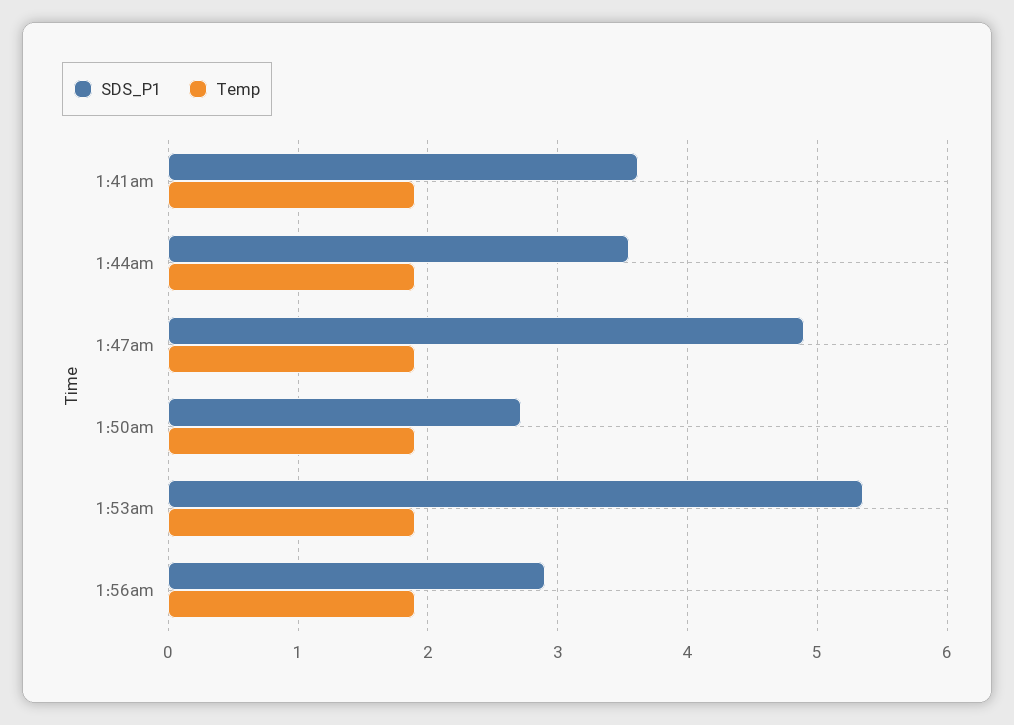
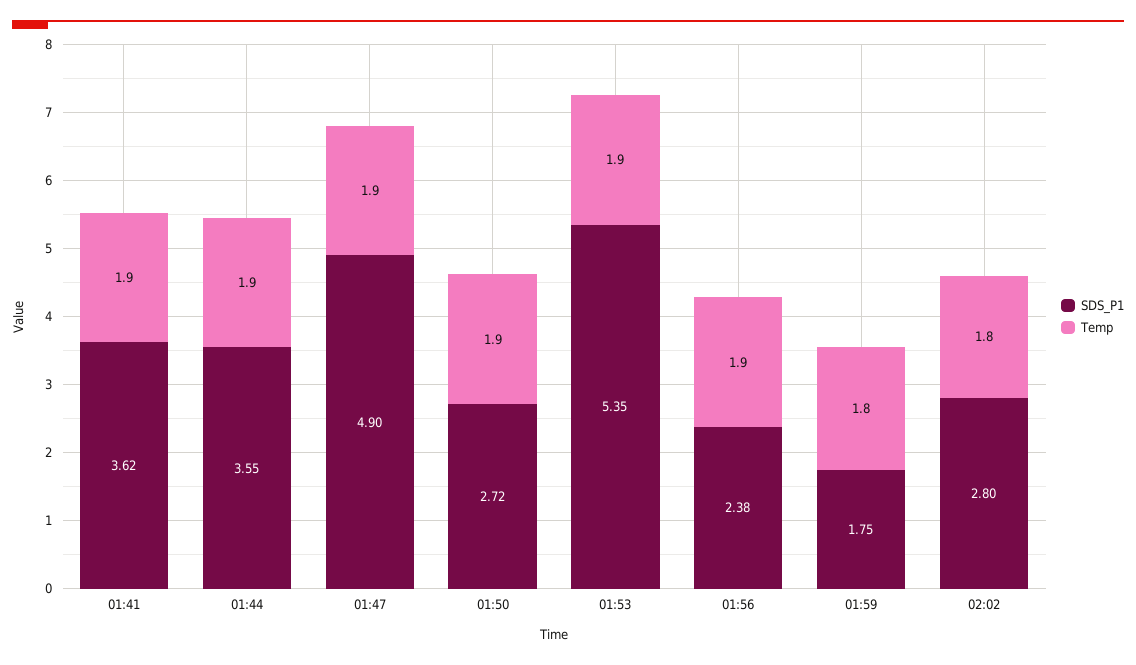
SDS_P1, 1:56am: 2.9 -> 2.38
SDS_P1, 01:59: none -> 1.75
Temp, 01:59: none -> 1.8
SDS_P1, 02:02: none -> 2.8
Temp, 02:02: none -> 1.8

